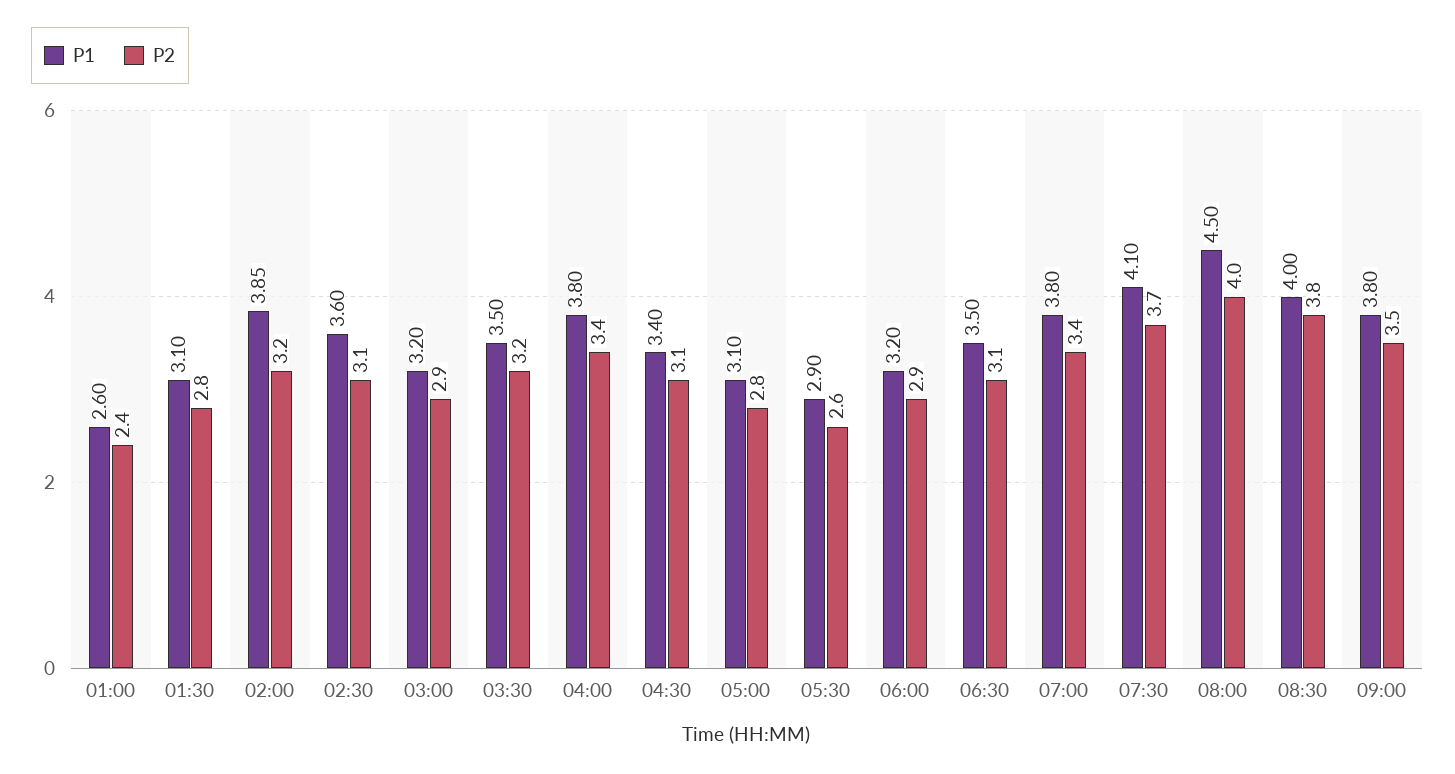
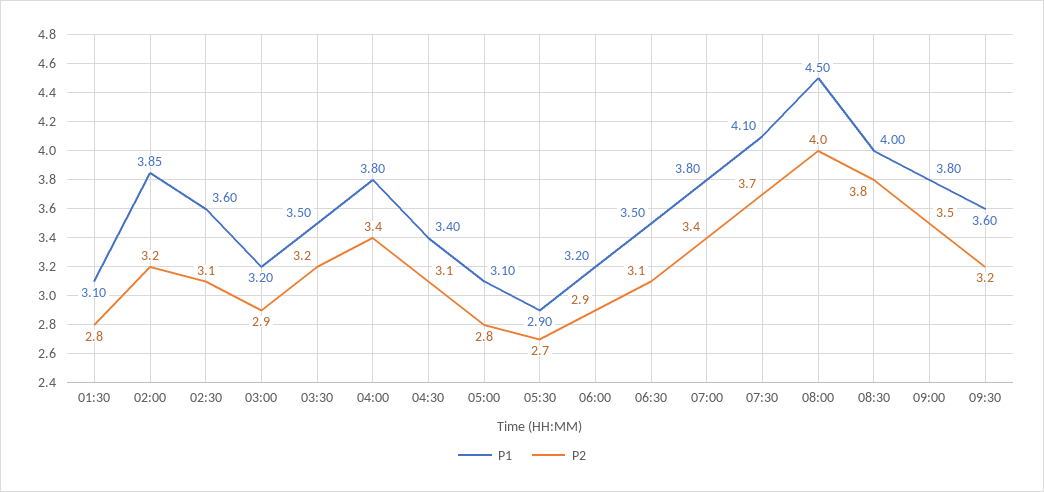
P1, 01:00: 2.6 -> none
P2, 01:00: 2.4 -> none
P2, 05:30: 2.6 -> 2.7
P1, 09:30: none -> 3.6
P2, 09:30: none -> 3.2

